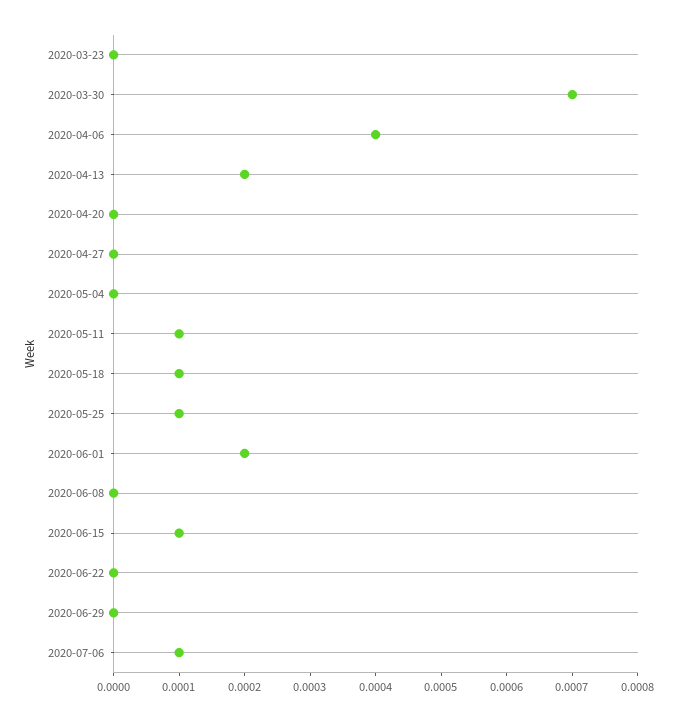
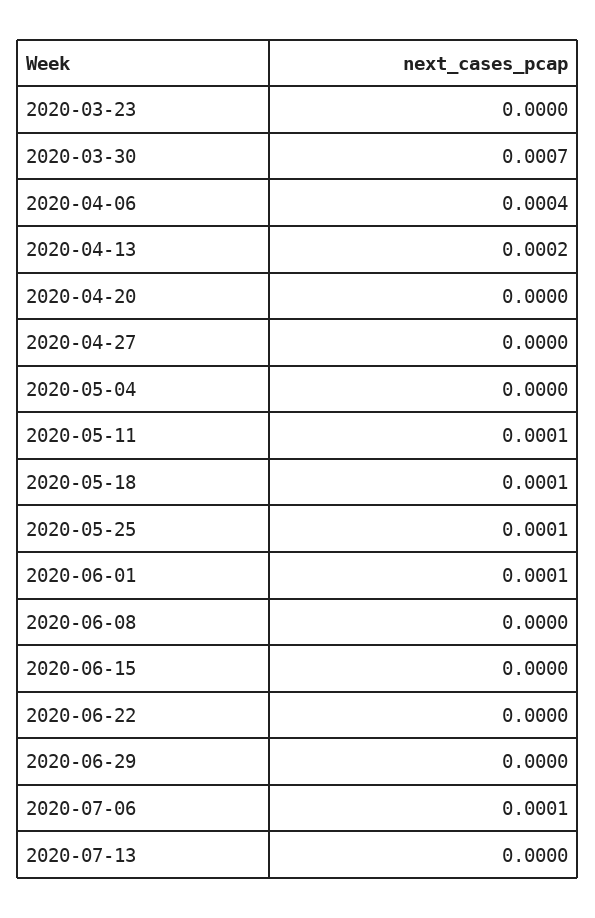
2020-06-01: 0.0002 -> 0.0001
2020-06-15: 0.0001 -> 0
2020-07-13: none -> 0

